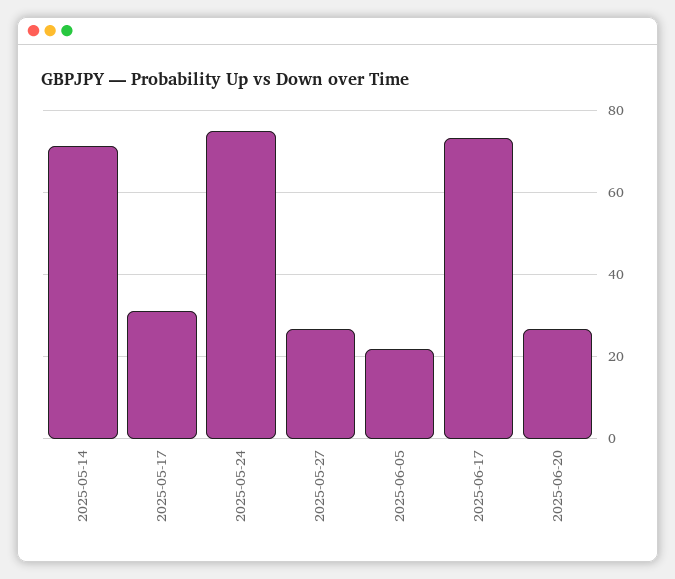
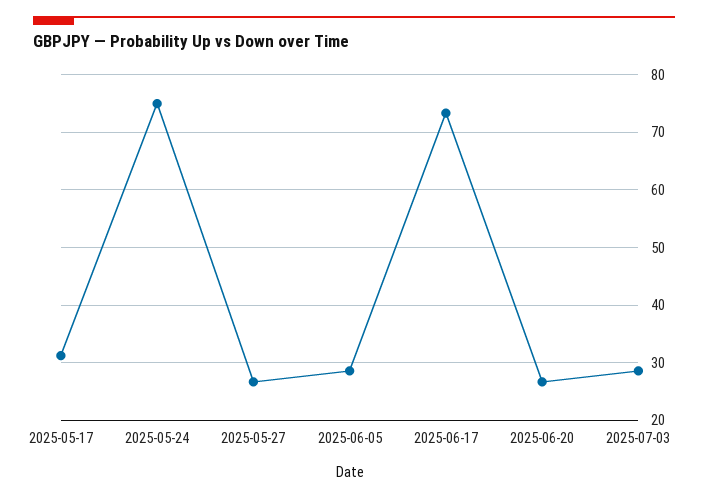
2025-05-14: 72 -> none
2025-06-05: 22 -> 28
2025-07-03: none -> 28

